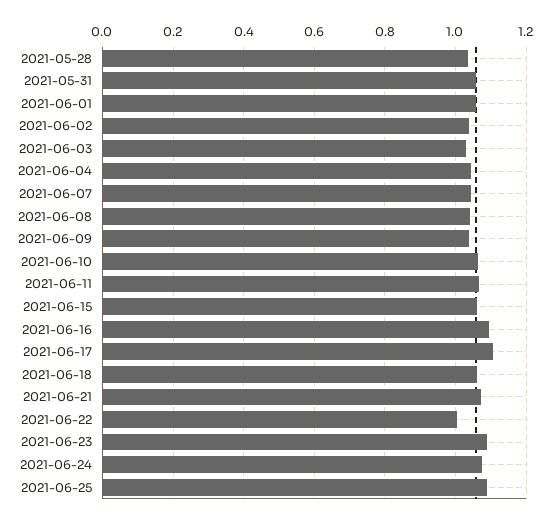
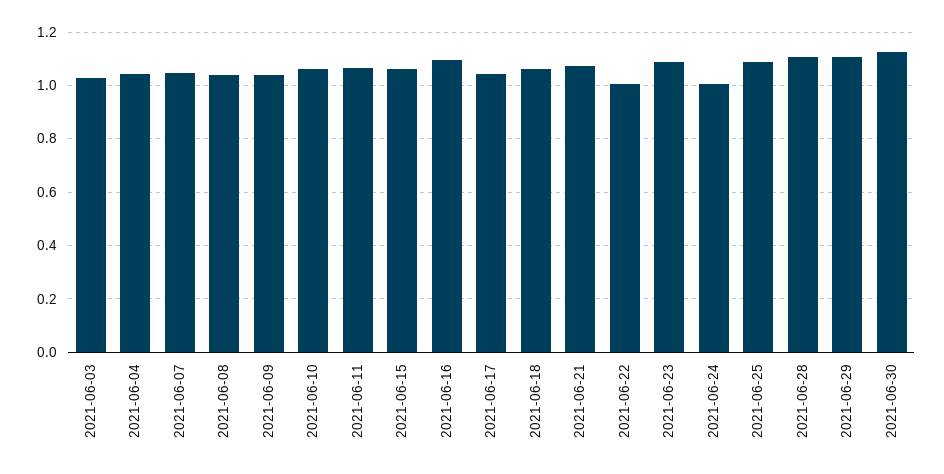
2021-05-28: 1.04 -> none
2021-05-31: 1.06 -> none
2021-06-01: 1.06 -> none
2021-06-02: 1.04 -> none
2021-06-17: 1.1 -> 1.05
2021-06-24: 1.08 -> 1
2021-06-28: none -> 1.1
2021-06-29: none -> 1.1
2021-06-30: none -> 1.125

